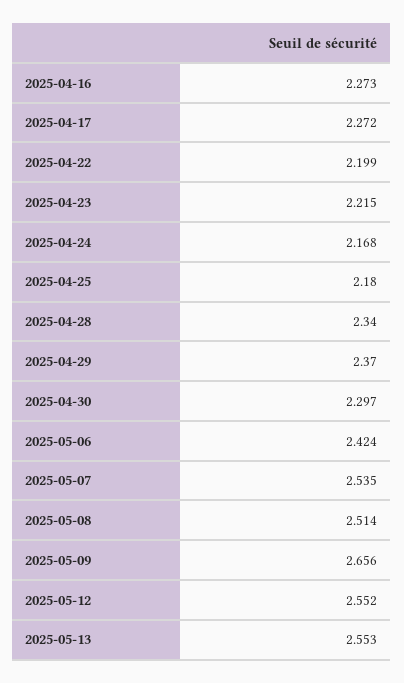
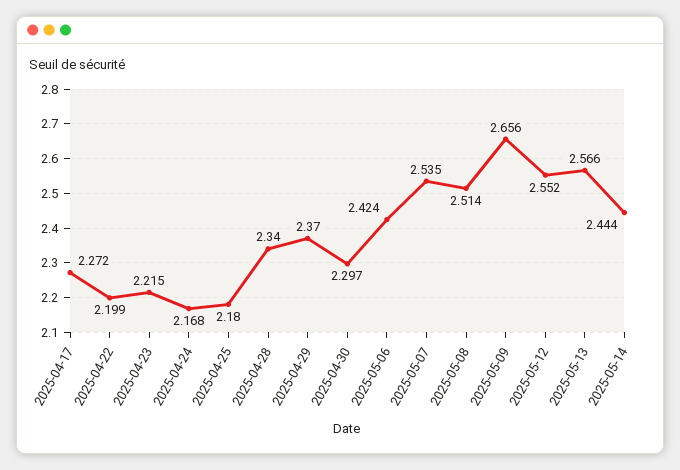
2025-04-16: 2.273 -> none
2025-05-13: 2.553 -> 2.566
2025-05-14: none -> 2.444

